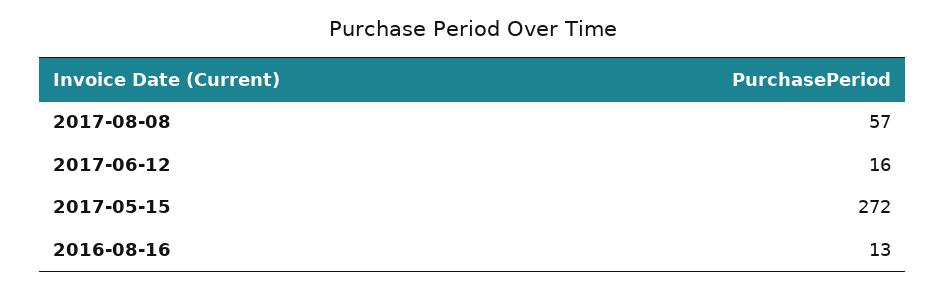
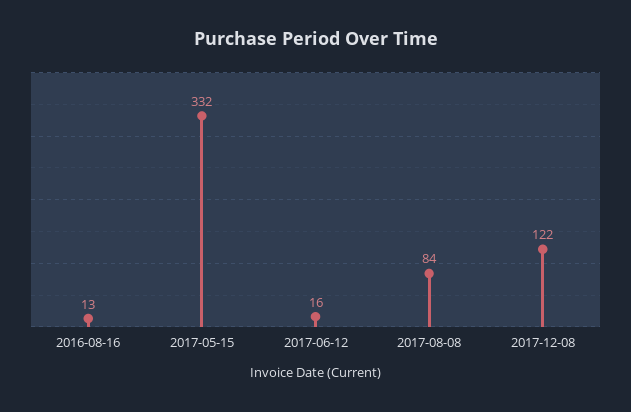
2017-08-08: 57 -> 84
2017-05-15: 272 -> 332
2017-12-08: none -> 122

